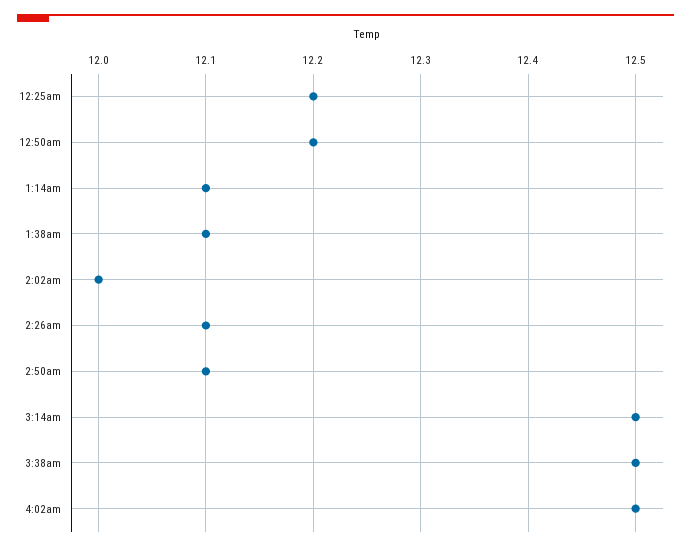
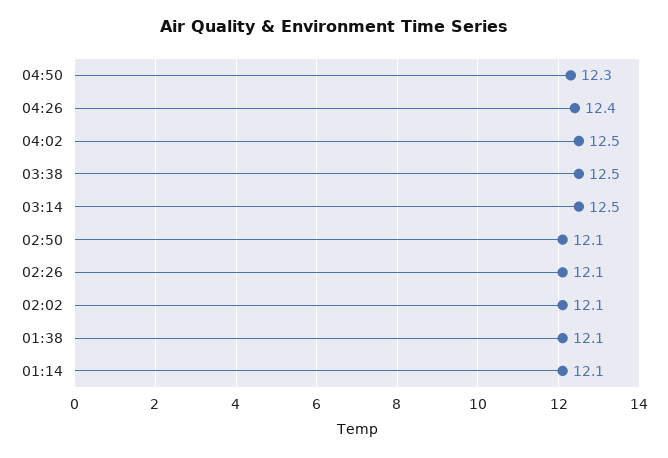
12:25am: 12.2 -> none
12:50am: 12.2 -> none
2:02am: 12 -> 12.1
04:50: none -> 12.3
04:26: none -> 12.4

